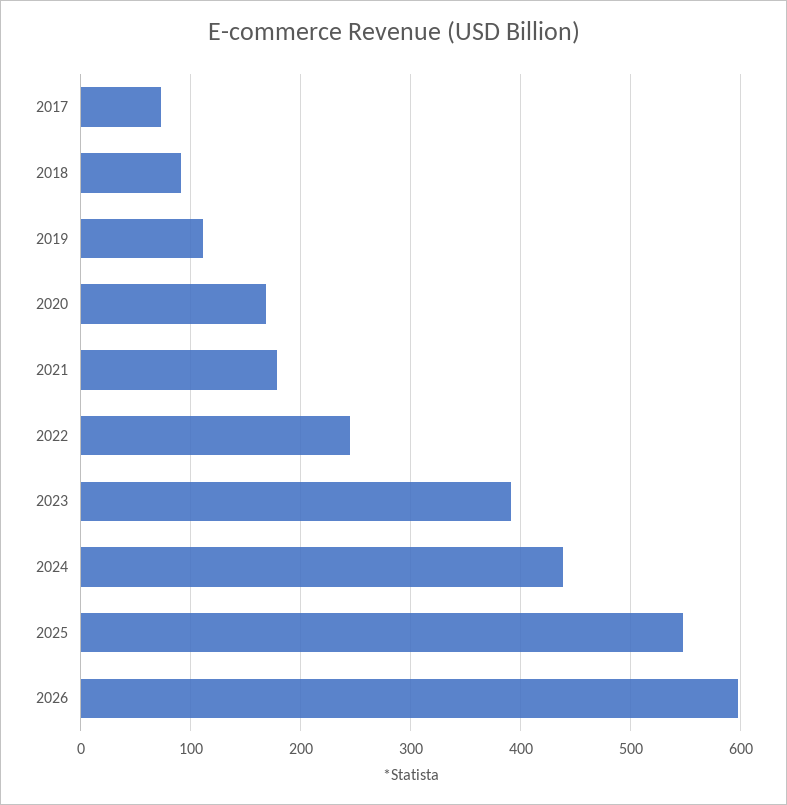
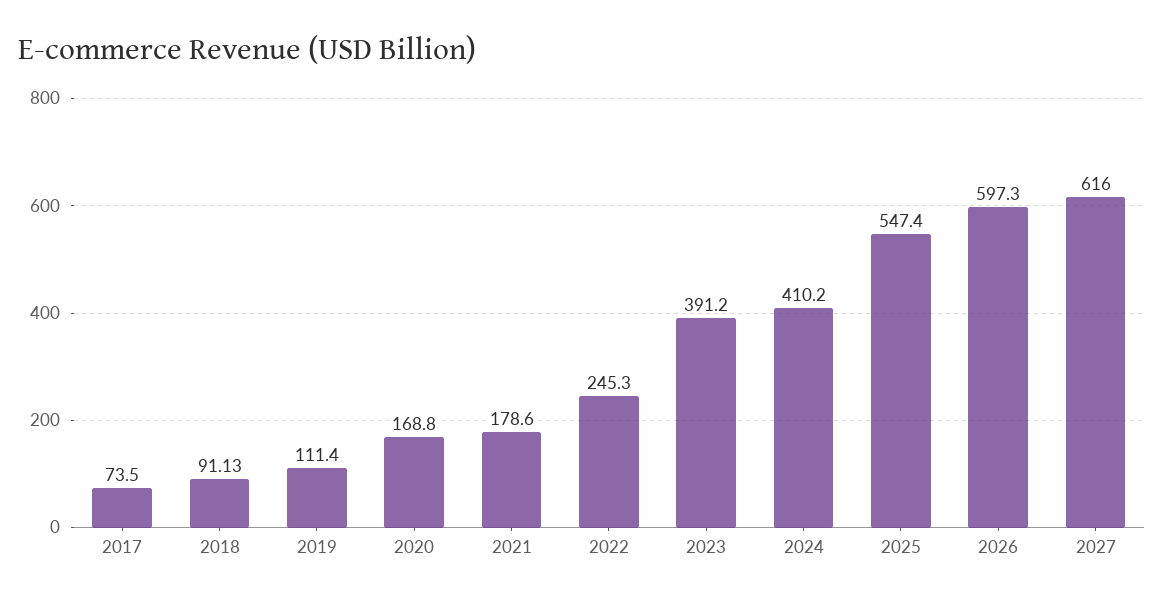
2024: 440 -> 410.2
2027: none -> 616

